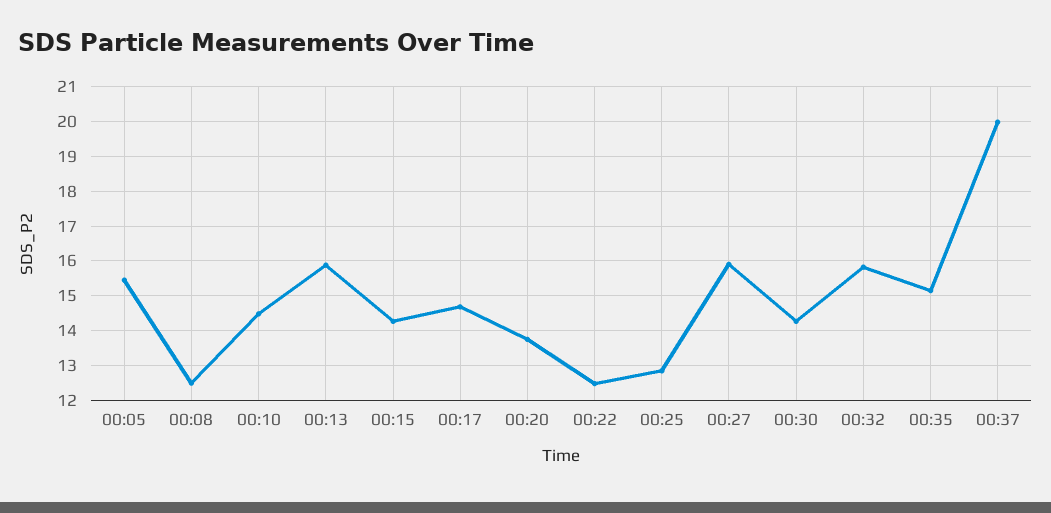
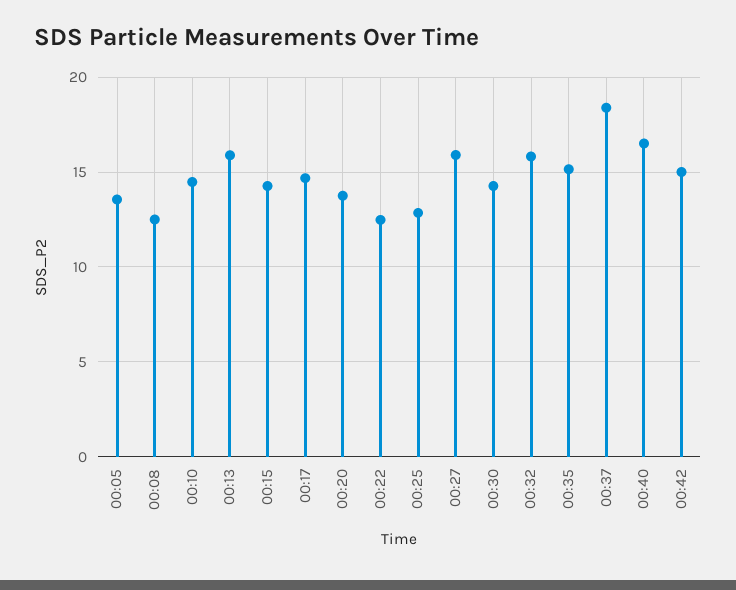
00:05: 15.4 -> 13.5
00:37: 20 -> 18.5
00:40: none -> 16.5
00:42: none -> 15

